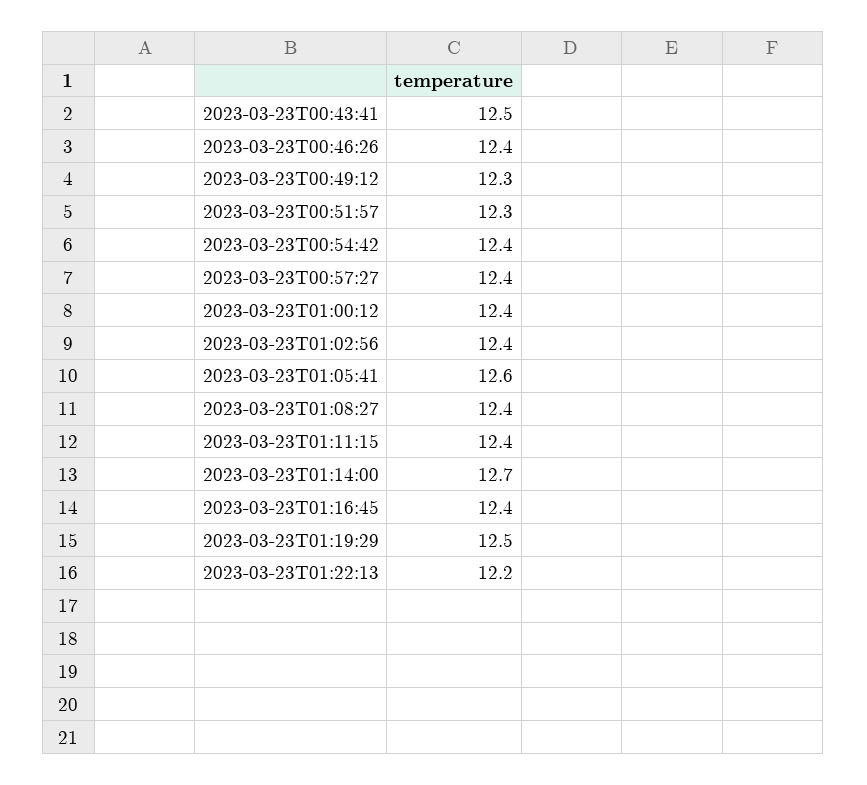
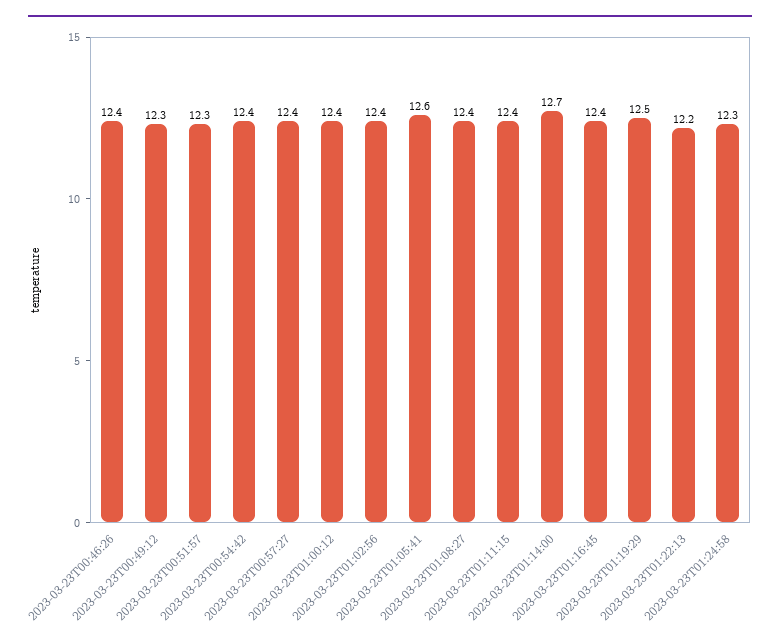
2023-03-23T00:43:41: 12.5 -> none
2023-03-23T01:24:58: none -> 12.3

